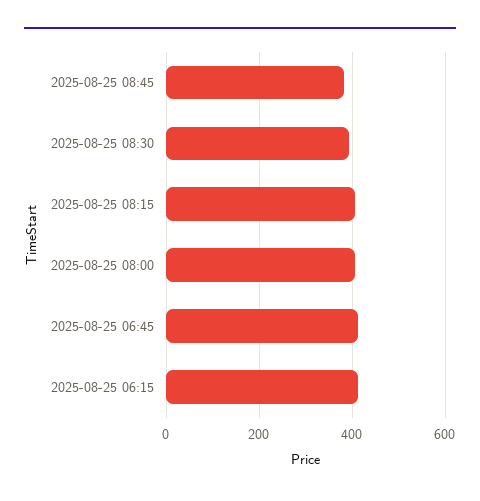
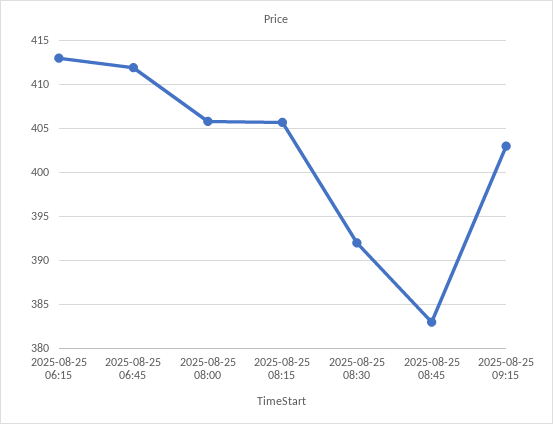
2025-08-25 09:15: none -> 403

